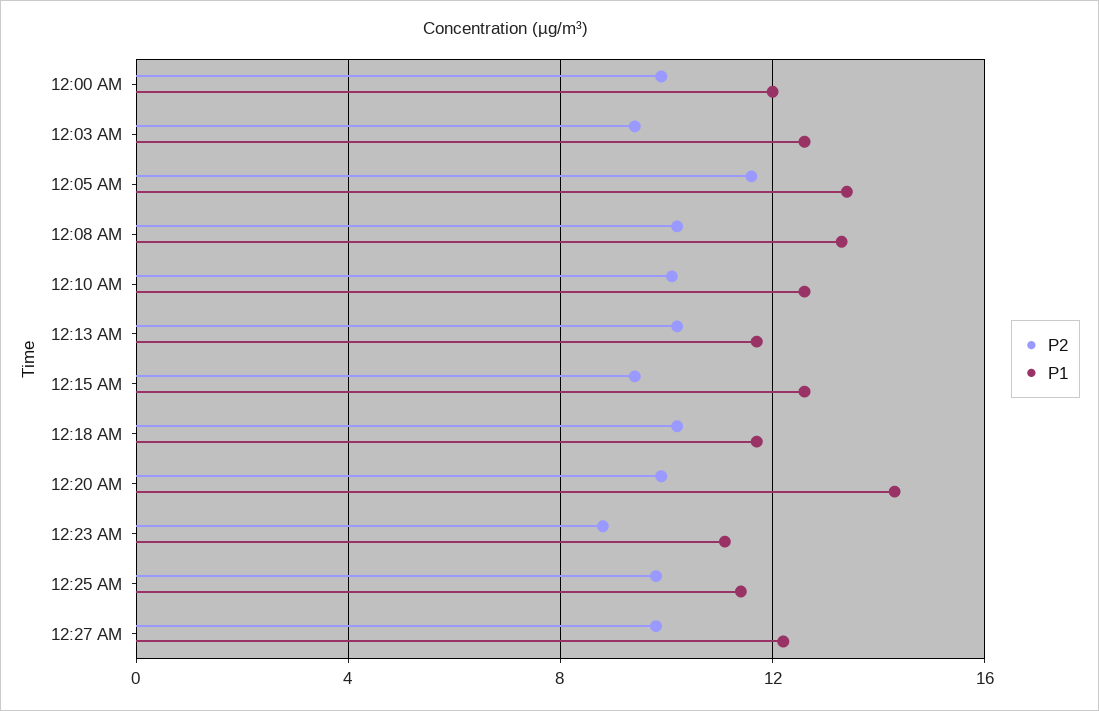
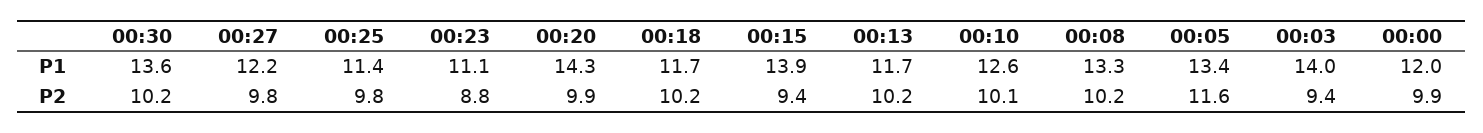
P1, 12:03 AM: 12.5 -> 14
P1, 12:15 AM: 12.5 -> 13.9
P1, 00:30: none -> 13.6
P2, 00:30: none -> 10.2

